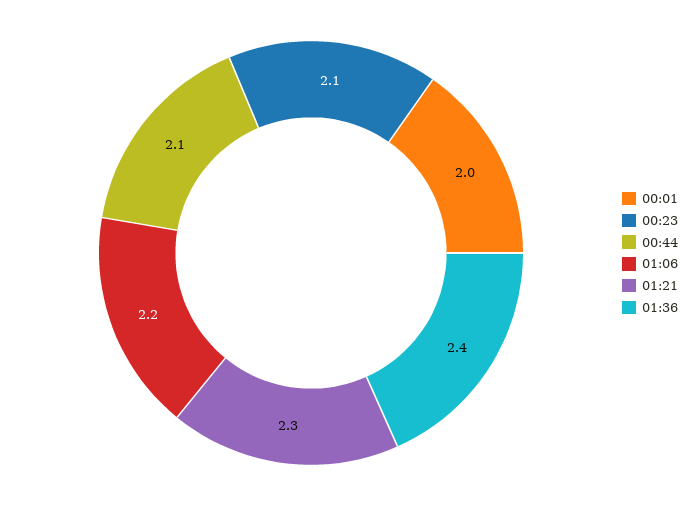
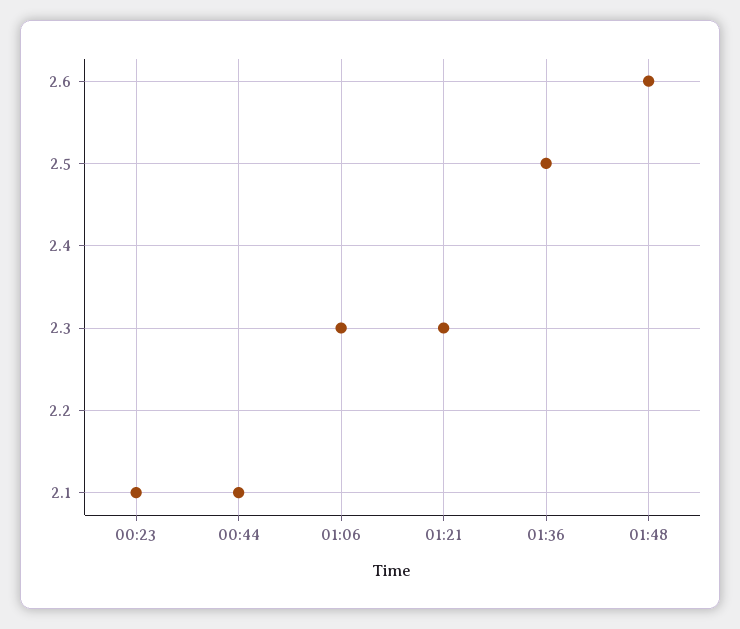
00:01: 2 -> none
01:06: 2.2 -> 2.3
01:36: 2.4 -> 2.5
01:48: none -> 2.6

